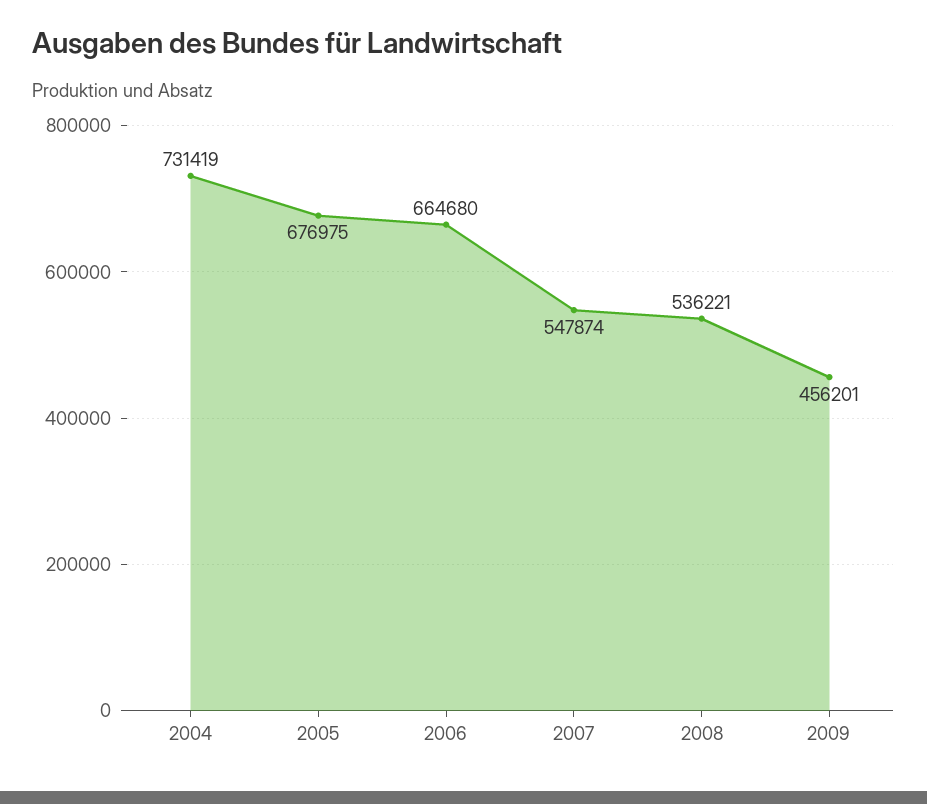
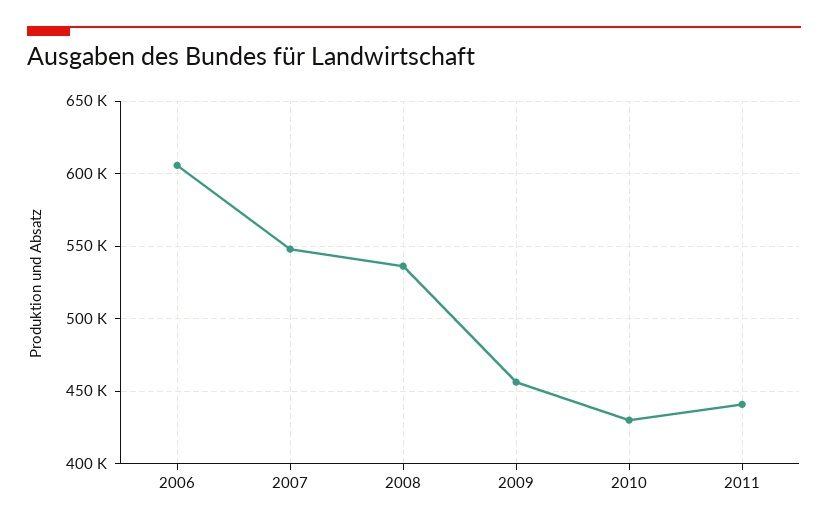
2004: 731419 -> none
2005: 676975 -> none
2006: 664680 -> 605000
2010: none -> 430000
2011: none -> 440000

